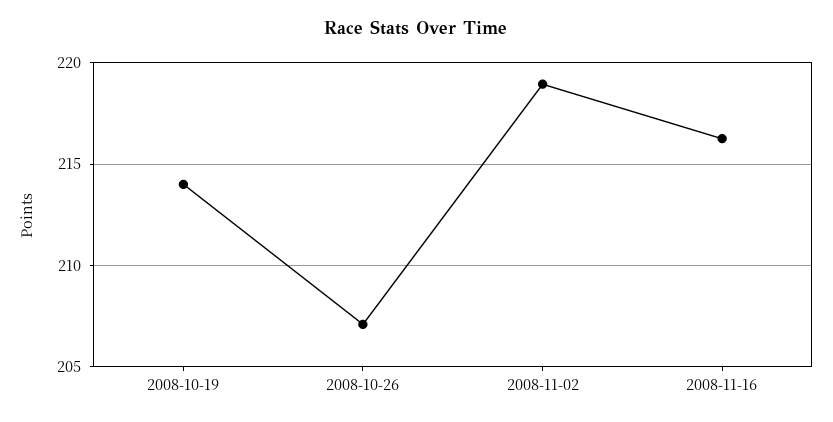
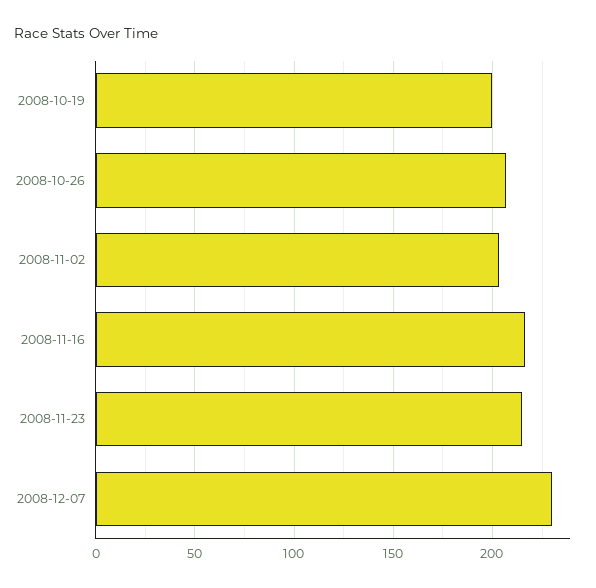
2008-10-19: 214 -> 200
2008-11-02: 219 -> 205
2008-11-23: none -> 215
2008-12-07: none -> 230

